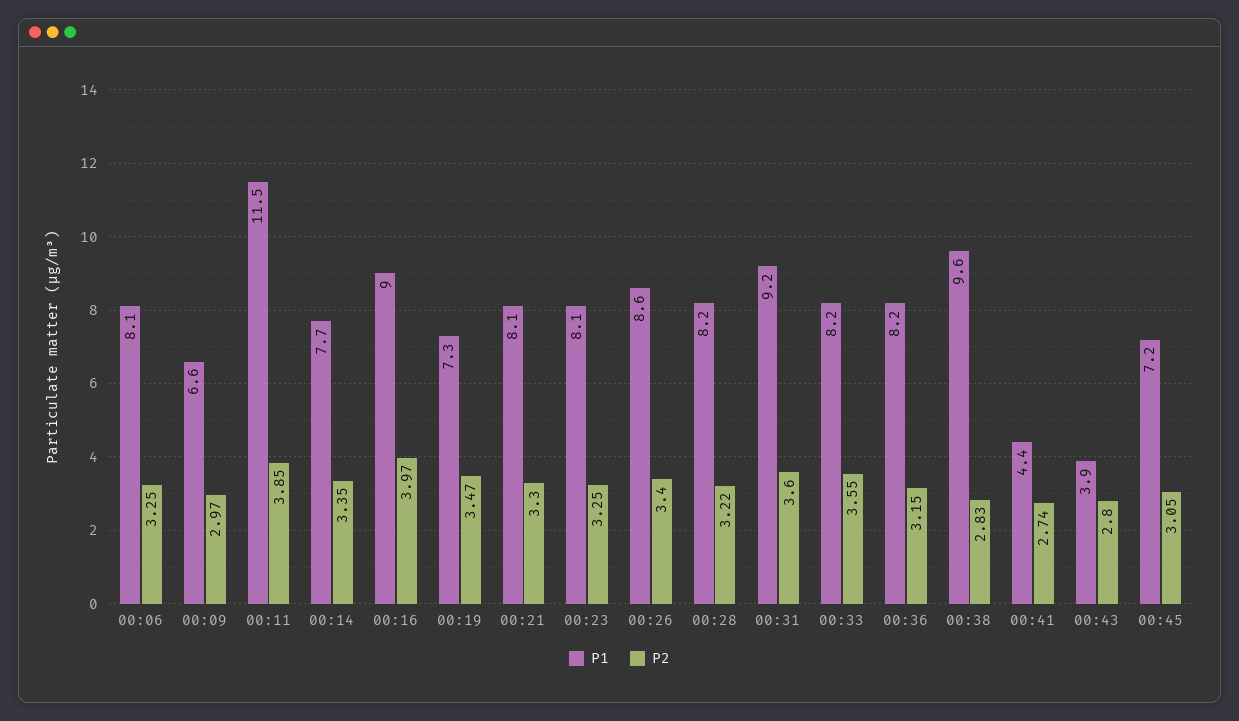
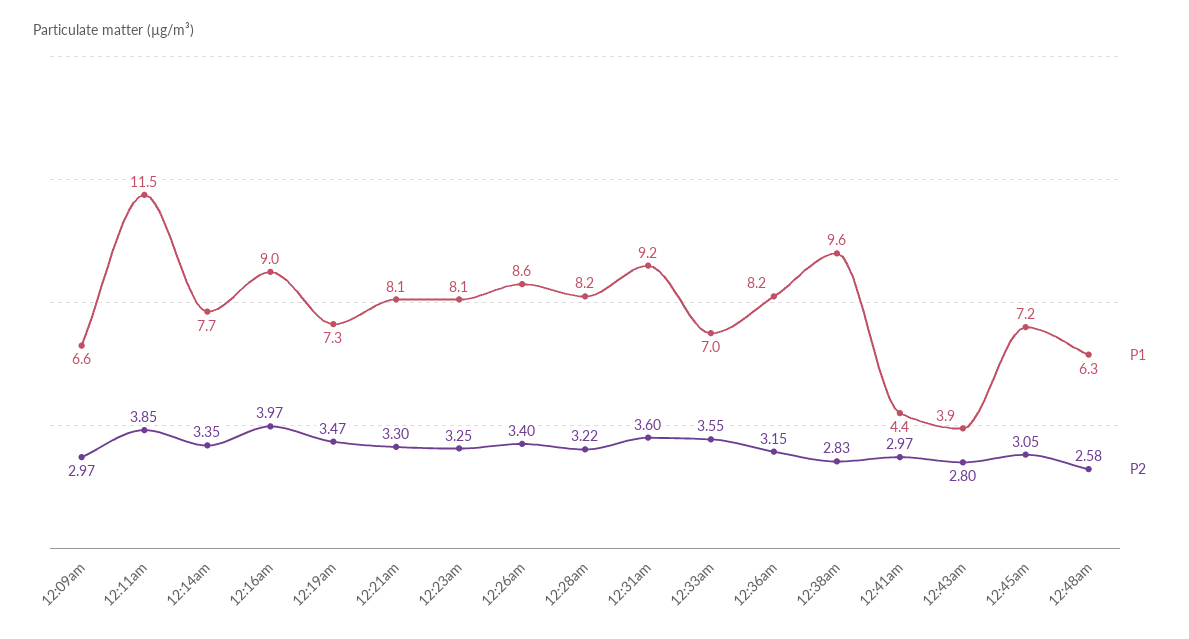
P1, 00:06: 8.1 -> none
P2, 00:06: 3.25 -> none
P1, 00:33: 8.2 -> 7
P2, 00:41: 2.74 -> 2.97
P1, 12:48am: none -> 6.3
P2, 12:48am: none -> 2.58

